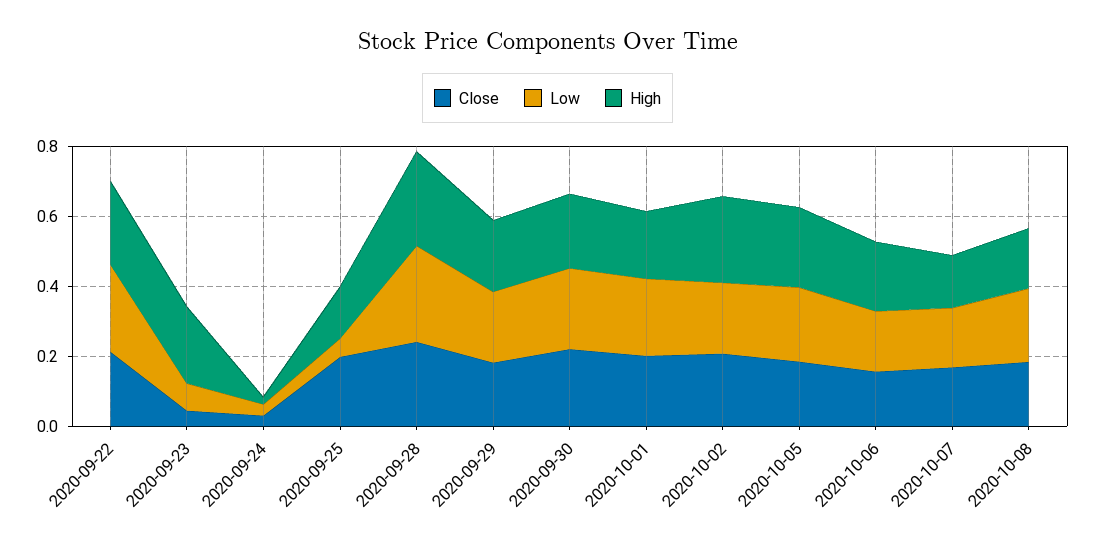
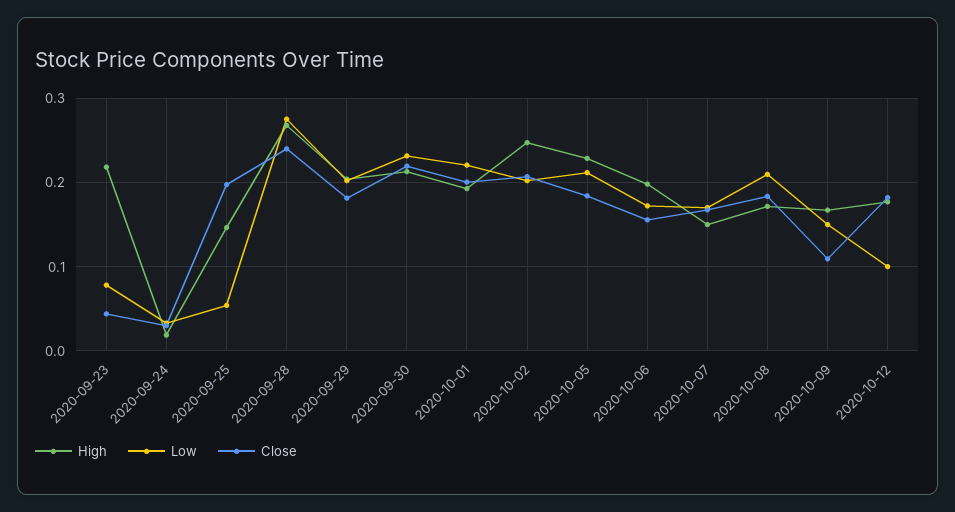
Close, 2020-09-22: 0.2 -> none
Low, 2020-09-22: 0.25 -> none
High, 2020-09-22: 0.25 -> none
High, 2020-10-09: none -> 0.17
Low, 2020-10-09: none -> 0.15
Close, 2020-10-09: none -> 0.11
High, 2020-10-12: none -> 0.18
Low, 2020-10-12: none -> 0.1
Close, 2020-10-12: none -> 0.18

